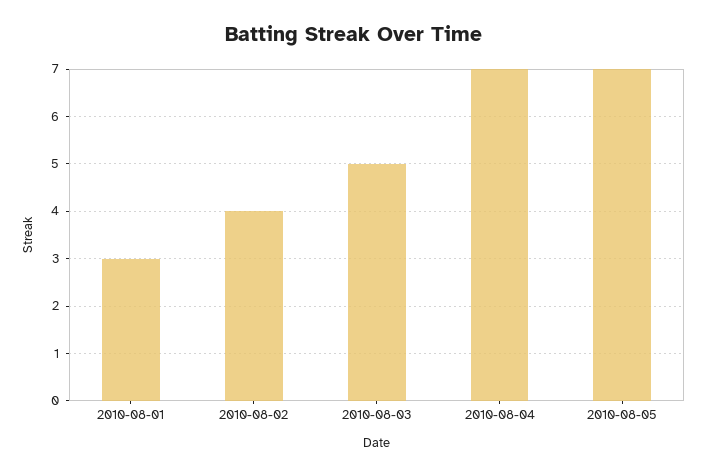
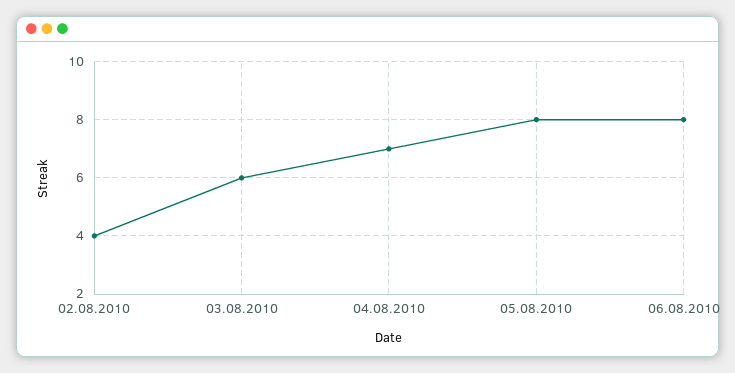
2010-08-01: 3 -> none
2010-08-03: 5 -> 6
2010-08-05: 7 -> 8
06.08.2010: none -> 8

